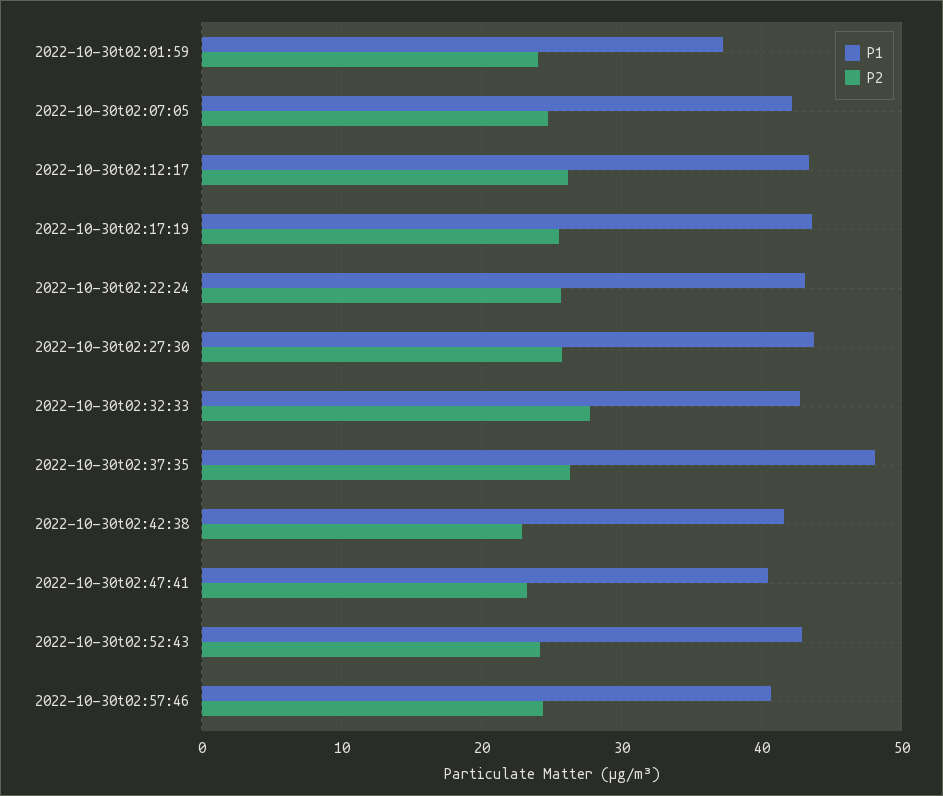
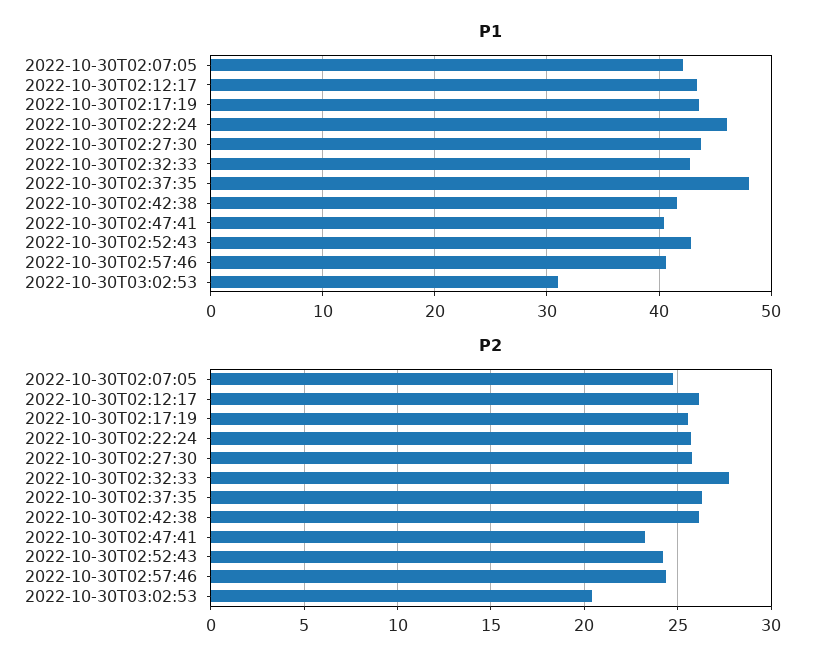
P1, 2022-10-30t02:01:59: 37 -> none
P2, 2022-10-30t02:01:59: 24 -> none
P1, 2022-10-30t02:22:24: 43 -> 46
P2, 2022-10-30t02:42:38: 23 -> 26
P1, 2022-10-30T03:02:53: none -> 31
P2, 2022-10-30T03:02:53: none -> 20.5

